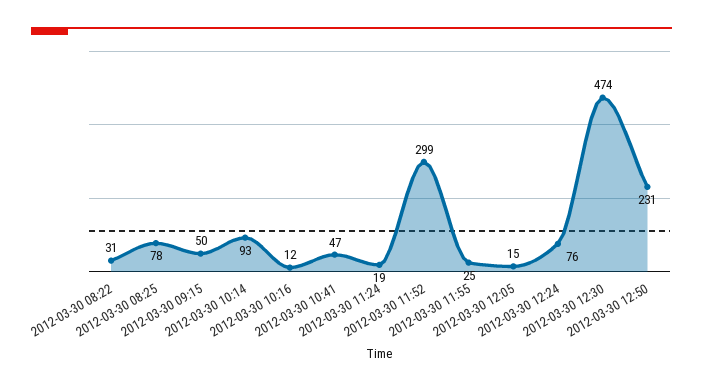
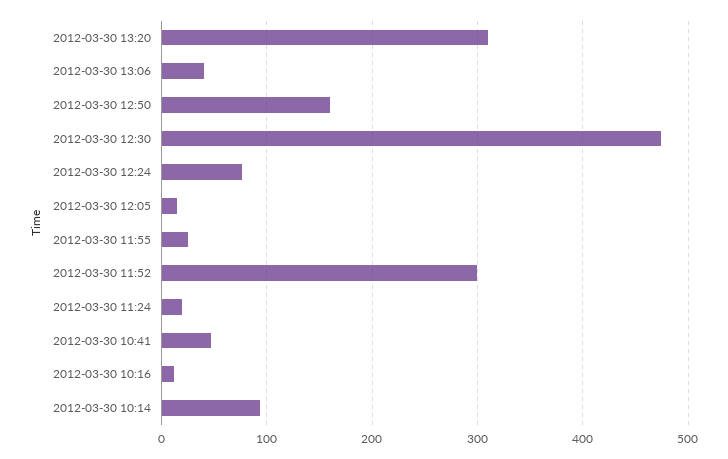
2012-03-30 08:22: 31 -> none
2012-03-30 08:25: 78 -> none
2012-03-30 09:15: 50 -> none
2012-03-30 12:50: 231 -> 160
2012-03-30 13:20: none -> 310
2012-03-30 13:06: none -> 40

